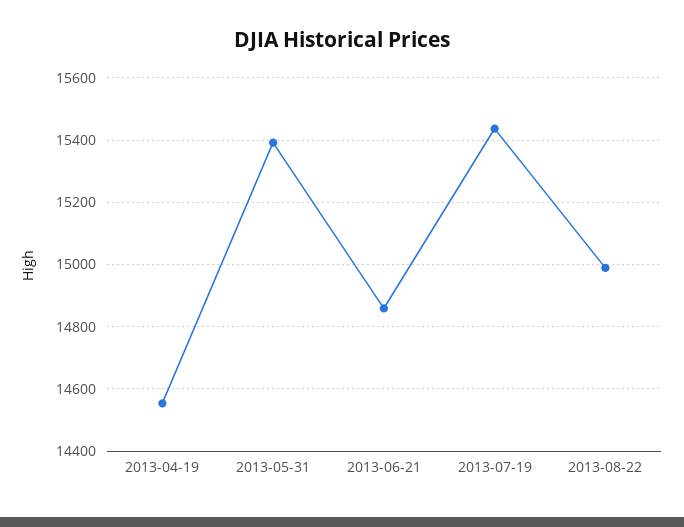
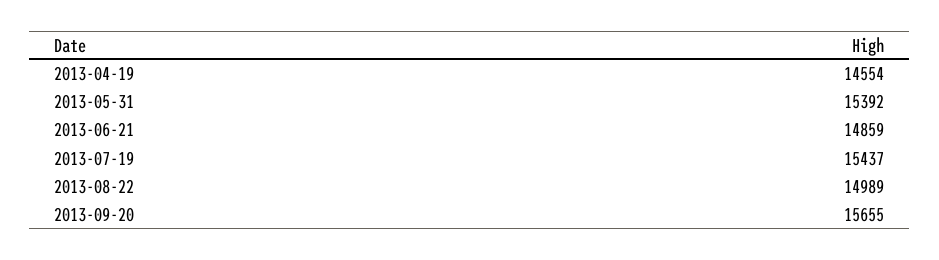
2013-09-20: none -> 15655

